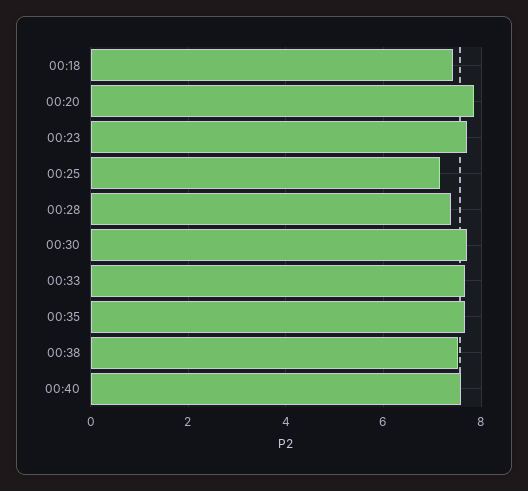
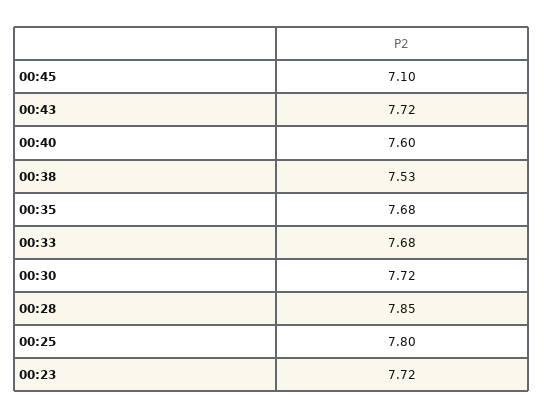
00:18: 7.4 -> none
00:20: 7.8 -> none
00:25: 7.2 -> 7.8
00:28: 7.4 -> 7.85
00:45: none -> 7.1
00:43: none -> 7.72

